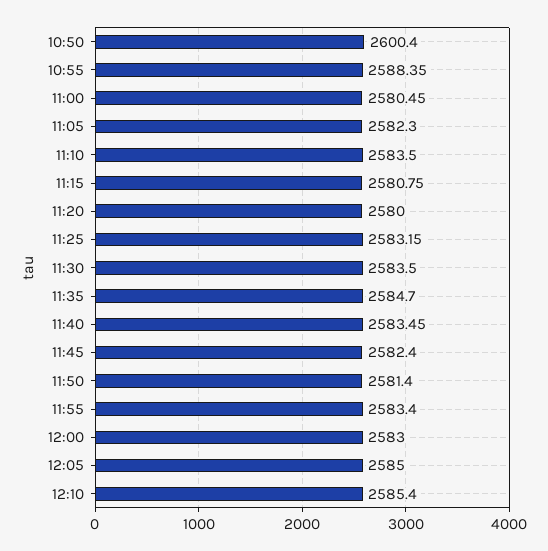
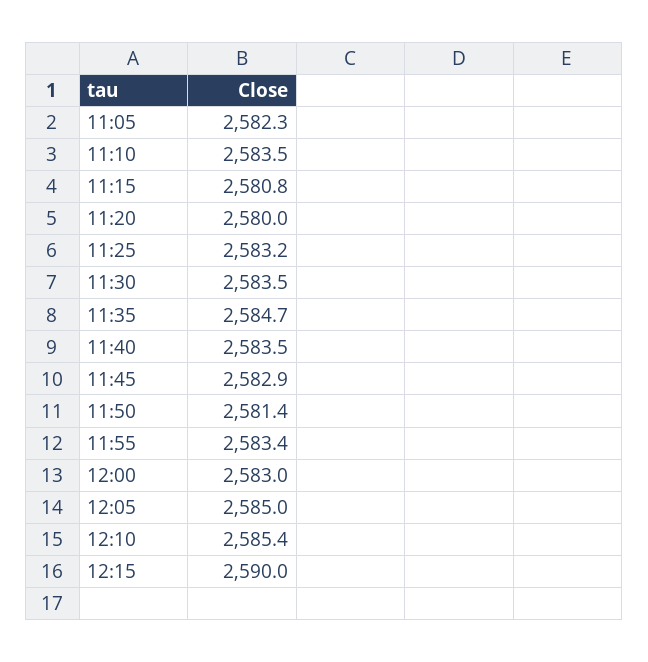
10:50: 2600.4 -> none
10:55: 2588.35 -> none
11:00: 2580.45 -> none
11:45: 2582.4 -> 2582.9
12:15: none -> 2590

